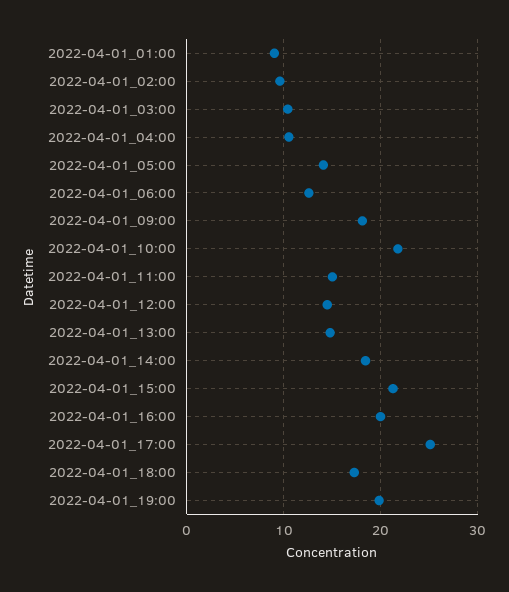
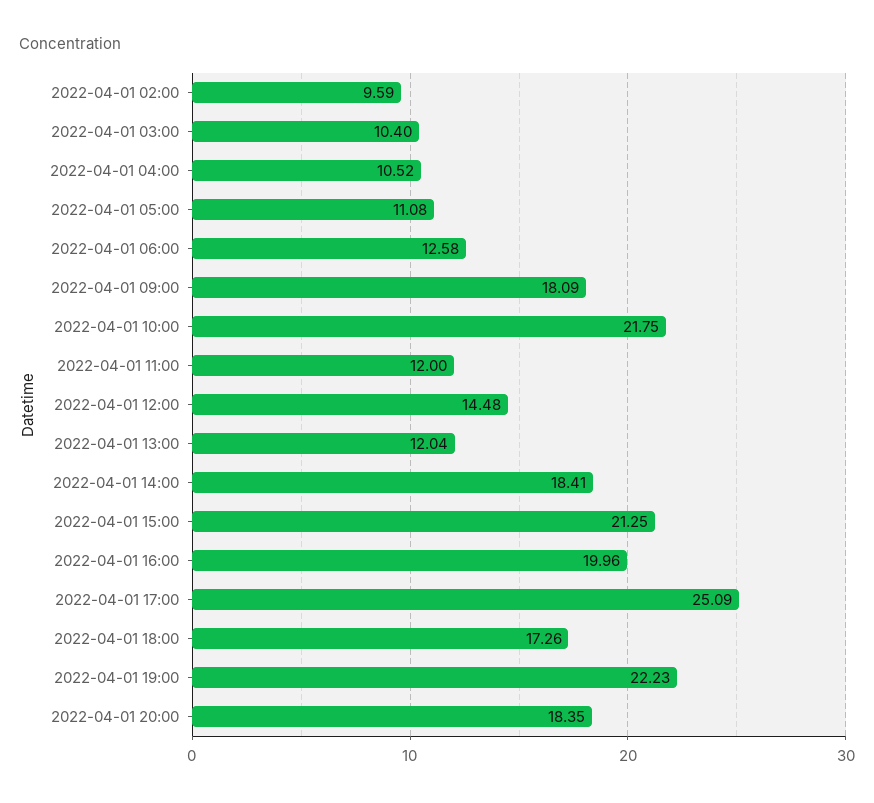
2022-04-01_01:00: 9 -> none
2022-04-01_05:00: 14 -> 11.08
2022-04-01_11:00: 15 -> 12
2022-04-01_13:00: 15 -> 12.04
2022-04-01_19:00: 20 -> 22.23
2022-04-01 20:00: none -> 18.35

